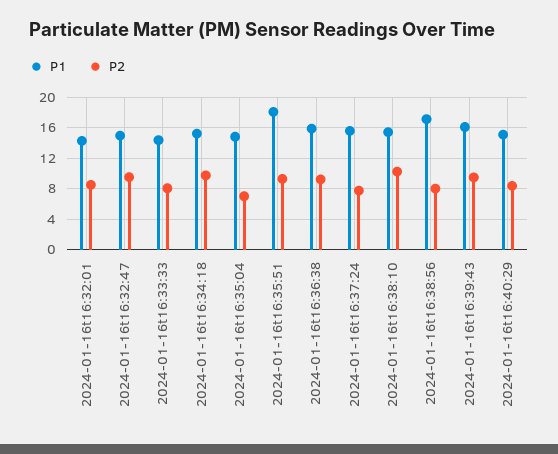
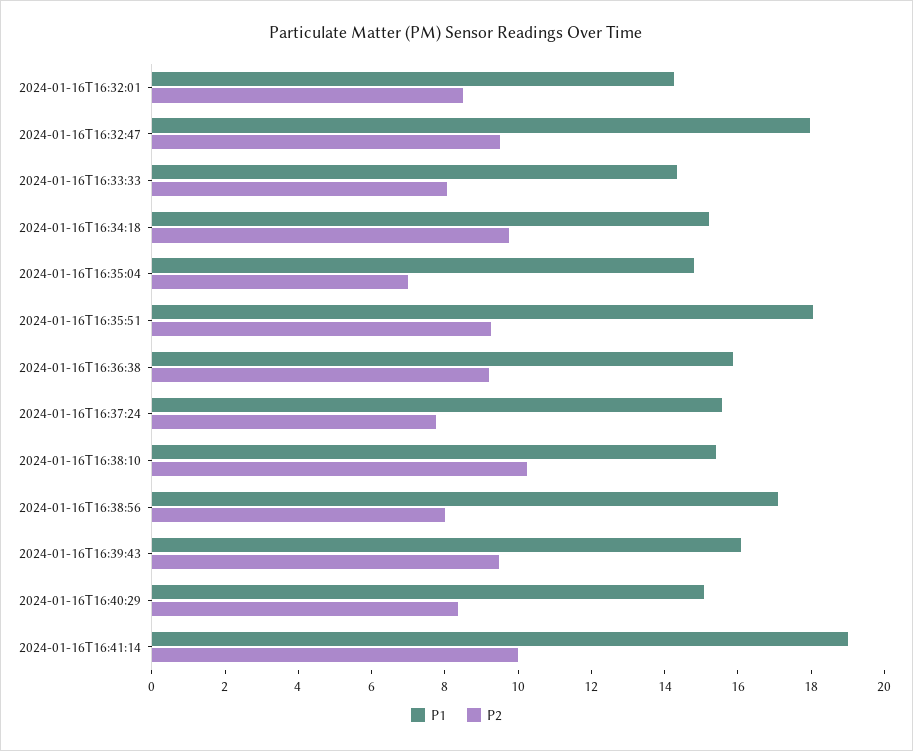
P1, 2024-01-16t16:32:47: 15 -> 18
P1, 2024-01-16T16:41:14: none -> 19
P2, 2024-01-16T16:41:14: none -> 10

